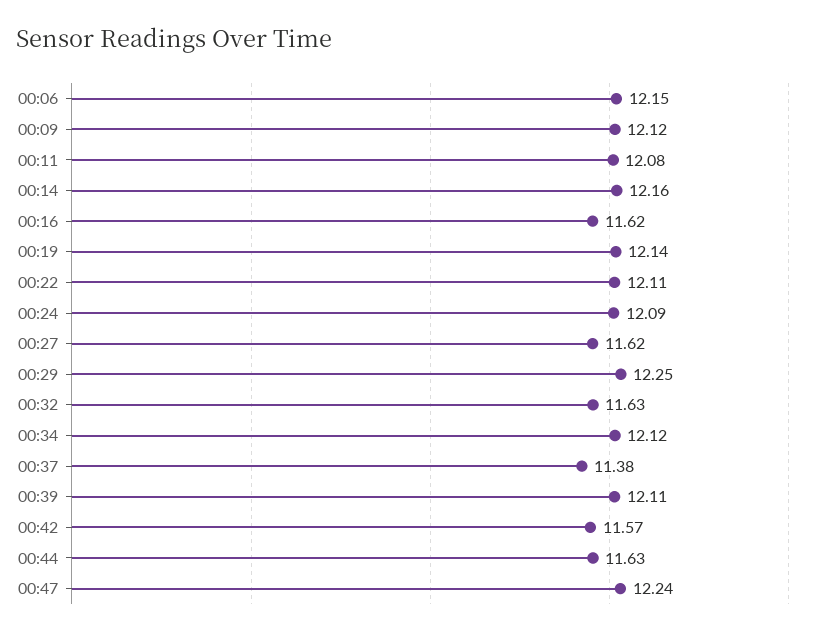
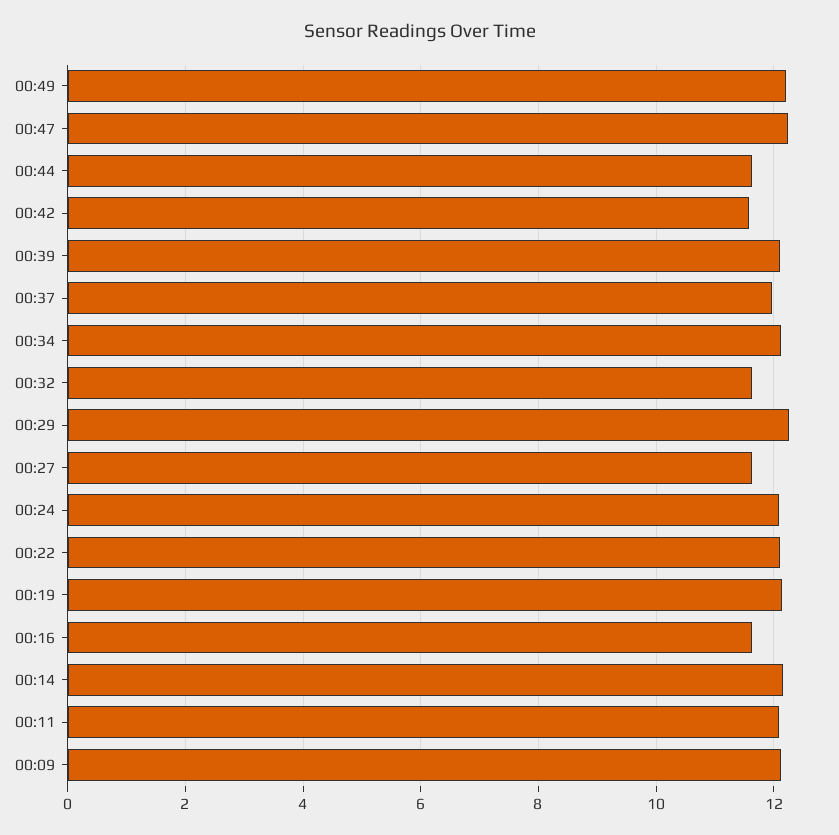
00:06: 12.15 -> none
00:37: 11.38 -> 12
00:49: none -> 12.2

